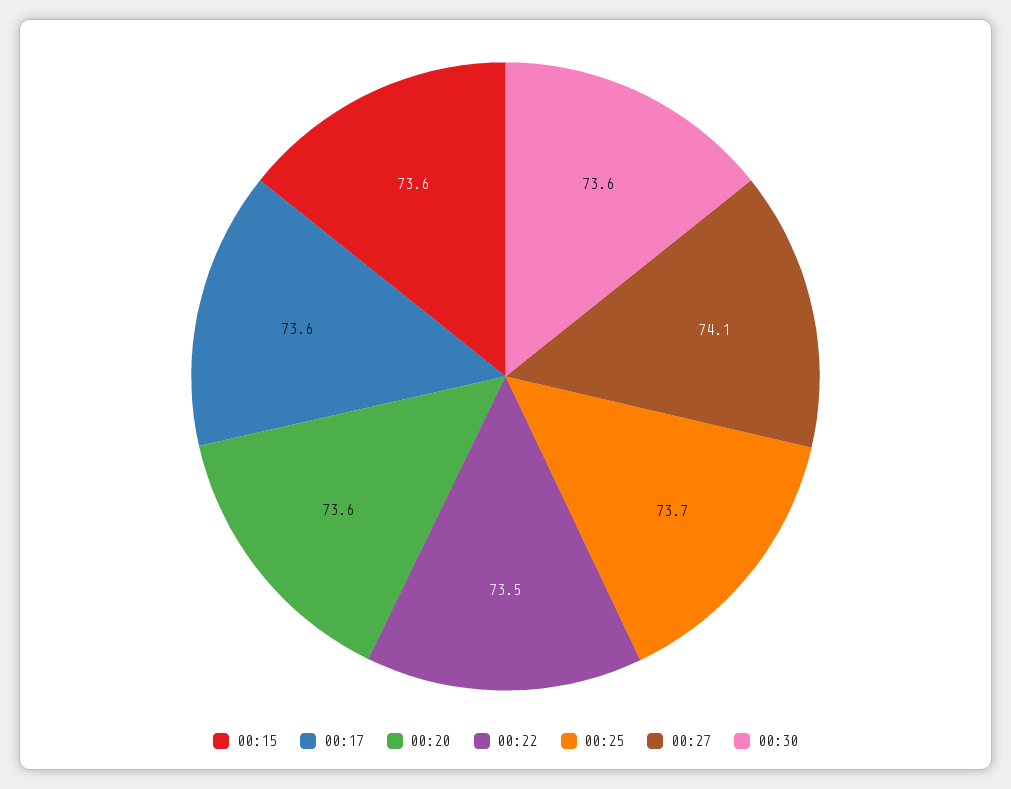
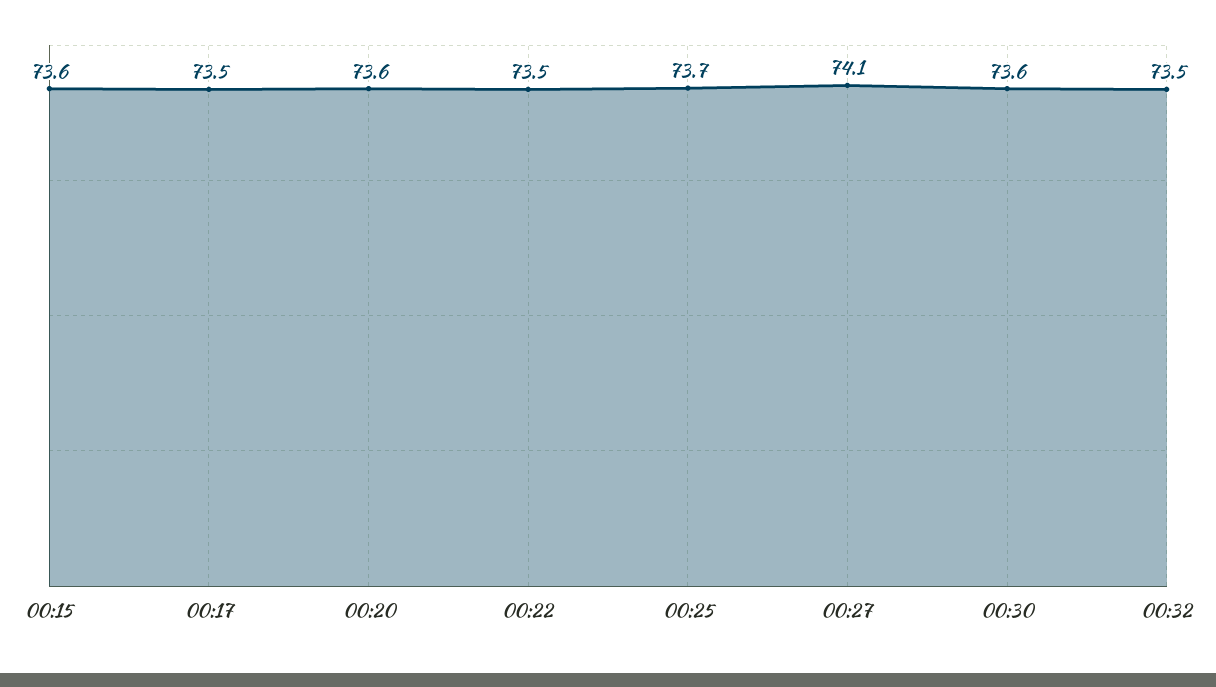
00:17: 73.6 -> 73.5
00:32: none -> 73.5

